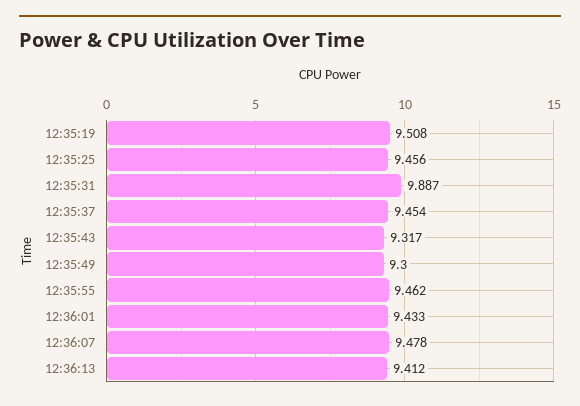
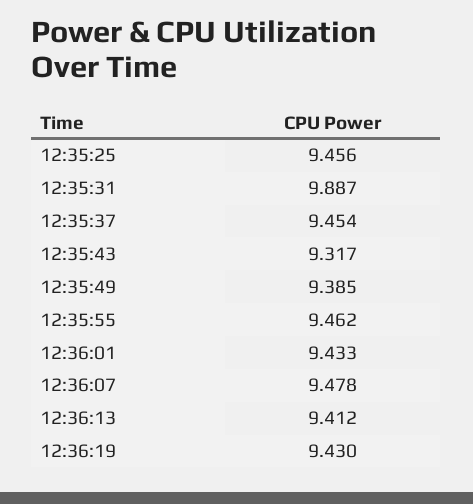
12:35:19: 9.508 -> none
12:35:49: 9.3 -> 9.385
12:36:19: none -> 9.43

